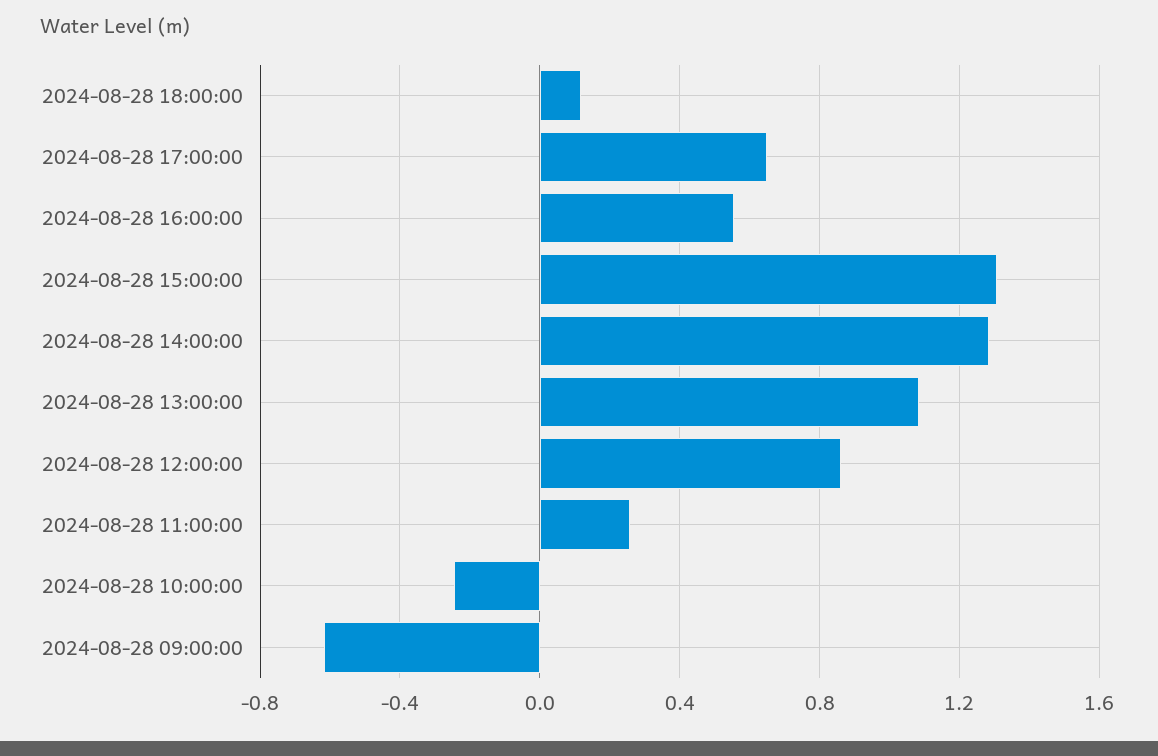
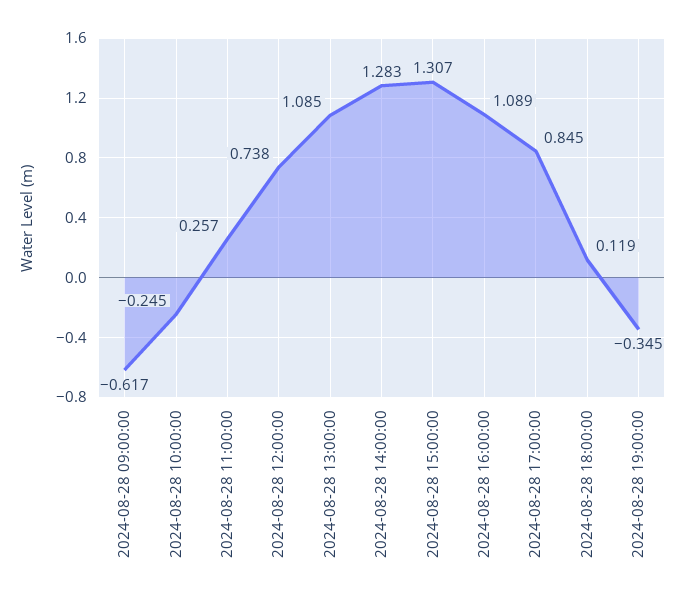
2024-08-28 17:00:00: 0.65 -> 0.845
2024-08-28 16:00:00: 0.55 -> 1.089
2024-08-28 12:00:00: 0.85 -> 0.738
2024-08-28 19:00:00: none -> -0.345

